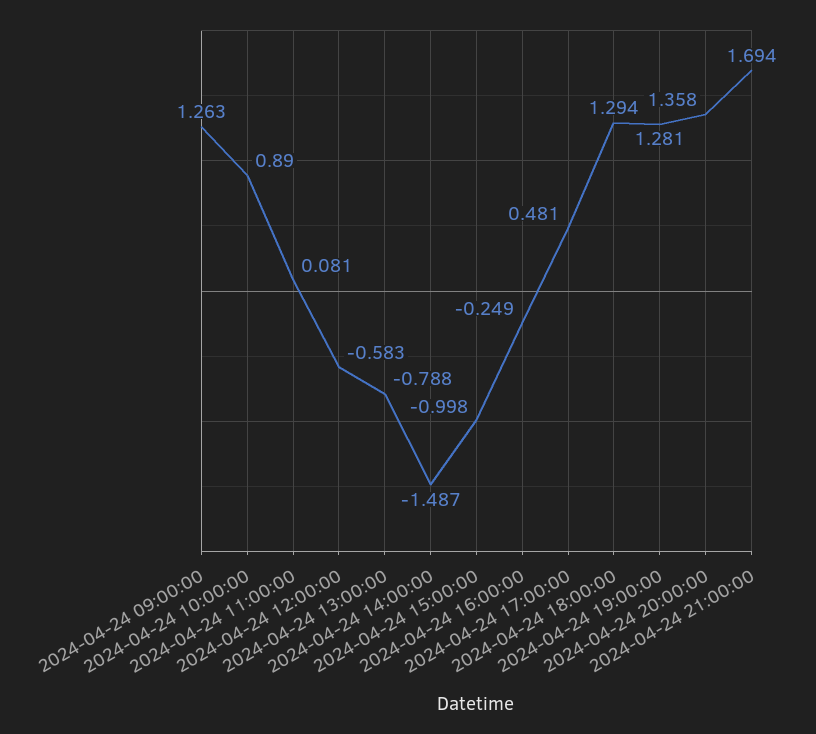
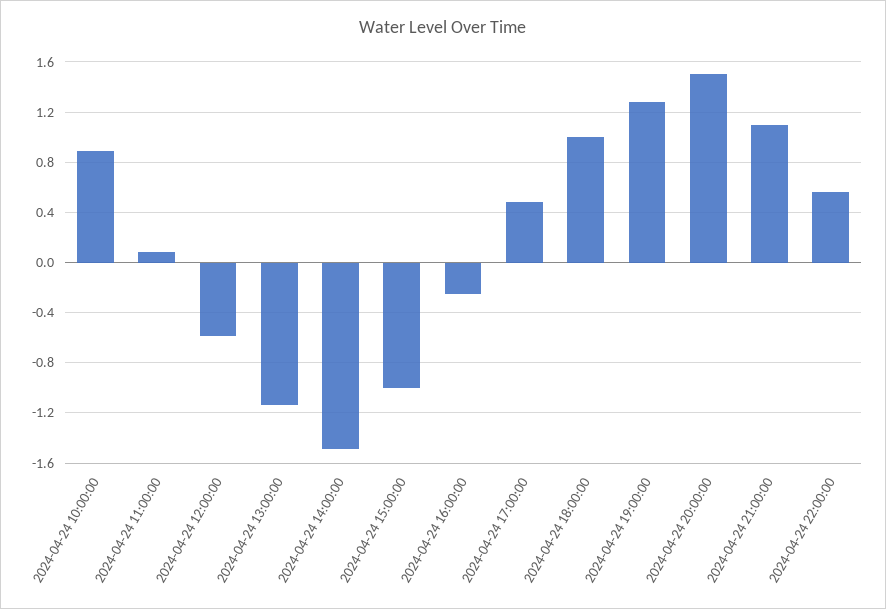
2024-04-24 09:00:00: 1.263 -> none
2024-04-24 13:00:00: -0.788 -> -1.15
2024-04-24 18:00:00: 1.294 -> 1
2024-04-24 20:00:00: 1.358 -> 1.5
2024-04-24 21:00:00: 1.694 -> 1.1
2024-04-24 22:00:00: none -> 0.55

